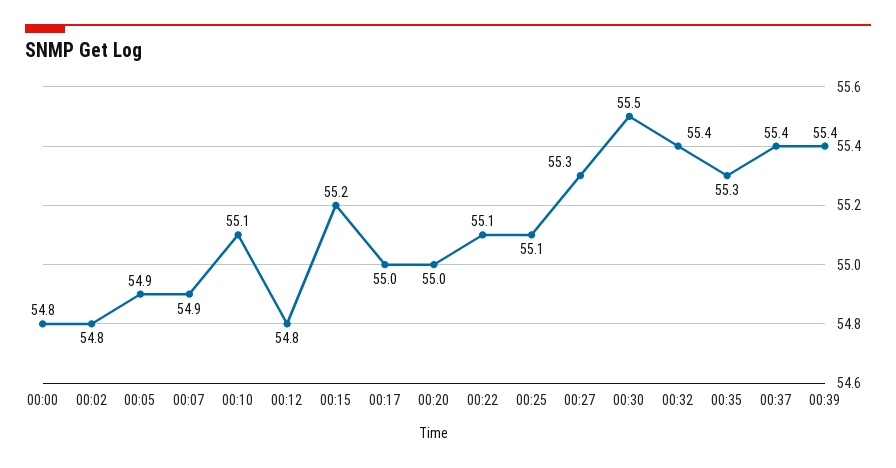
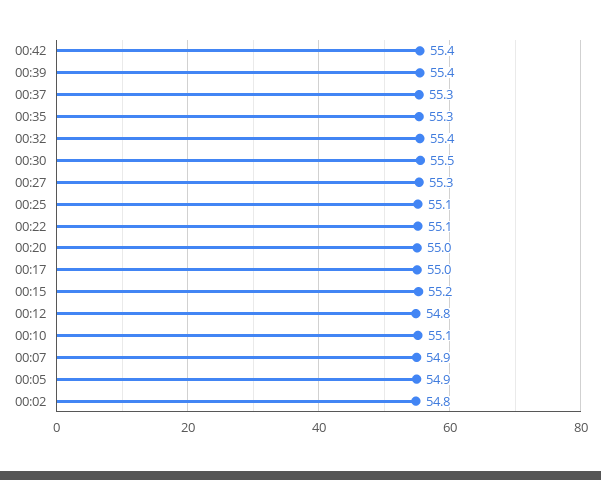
00:00: 54.8 -> none
00:37: 55.4 -> 55.3
00:42: none -> 55.4

